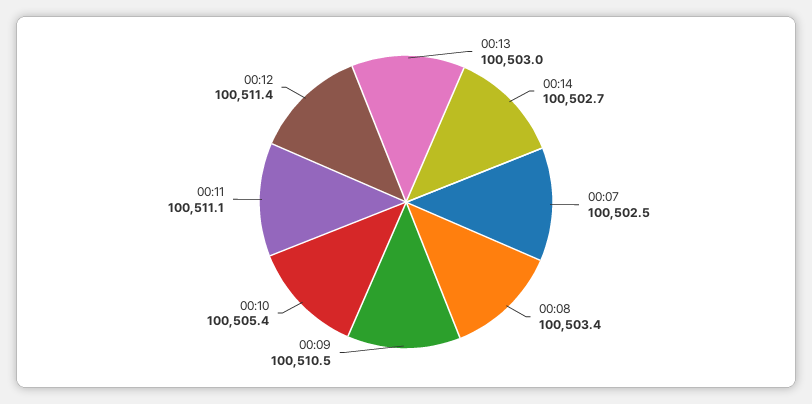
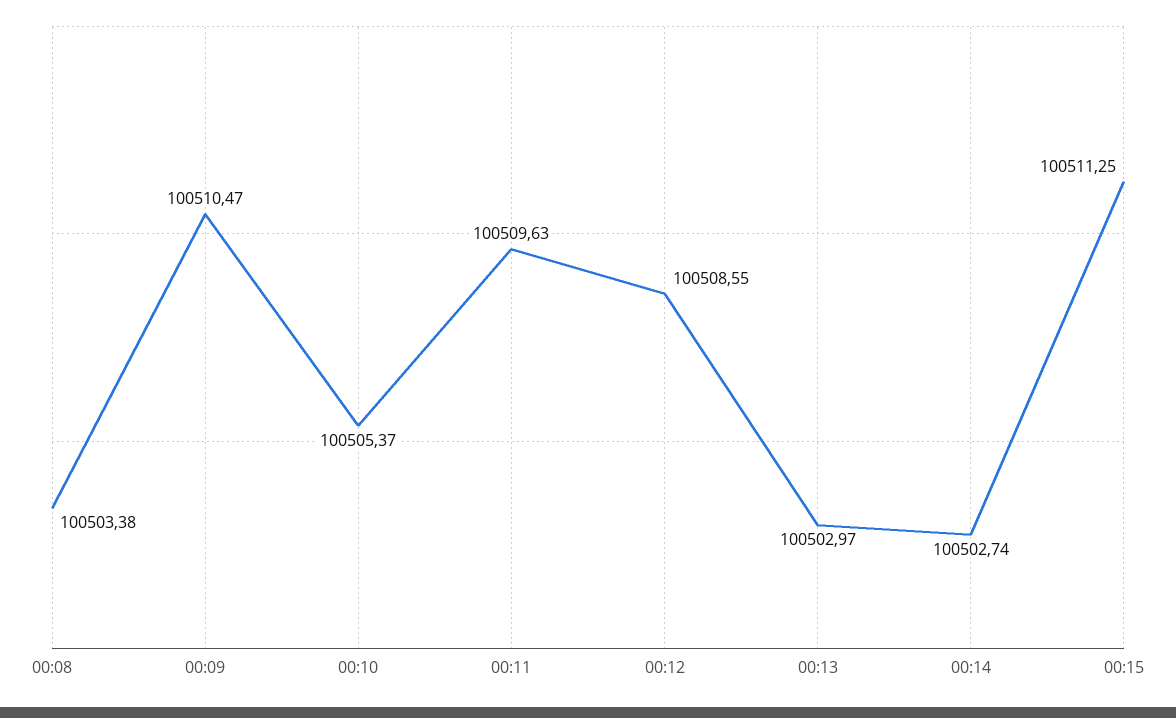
00:07: 100502.5 -> none
00:11: 100511.1 -> 100509.63
00:12: 100511.4 -> 100508.55
00:15: none -> 100511.25

